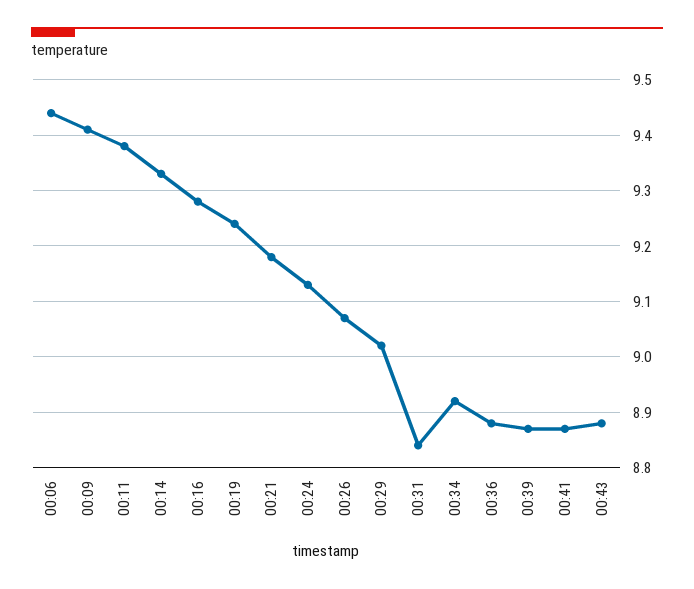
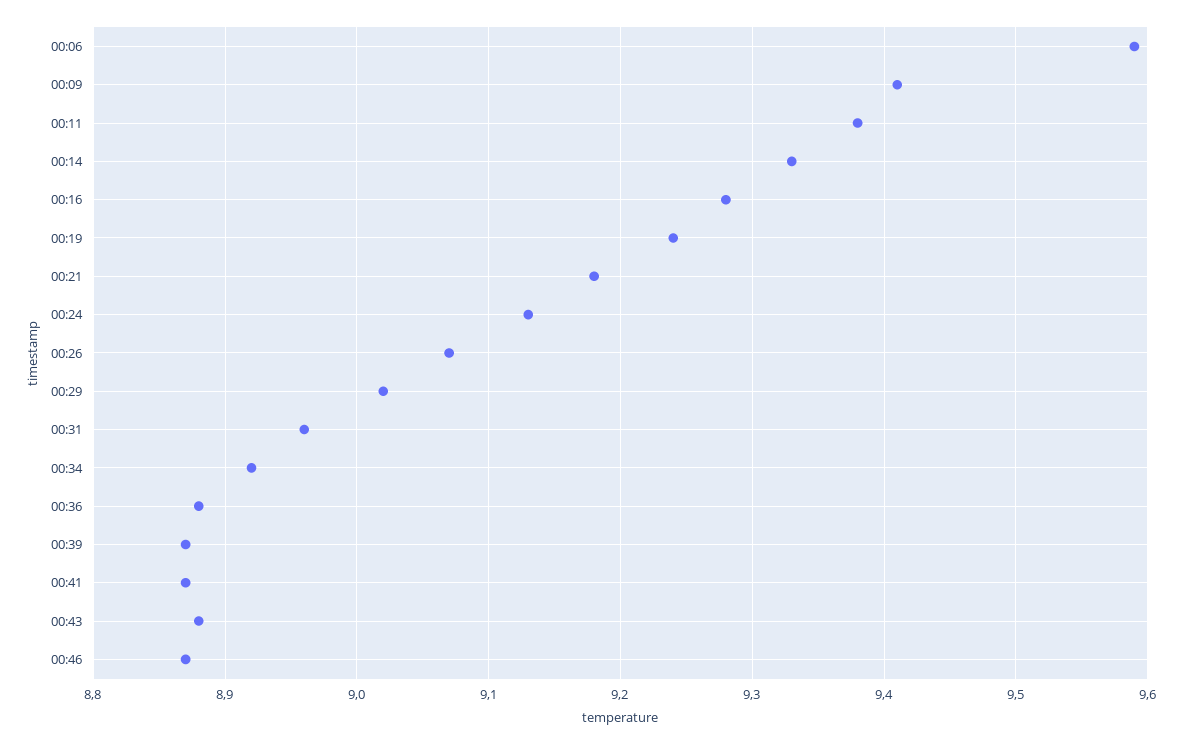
00:06: 9.45 -> 9.59
00:31: 8.85 -> 8.96
00:46: none -> 8.87

